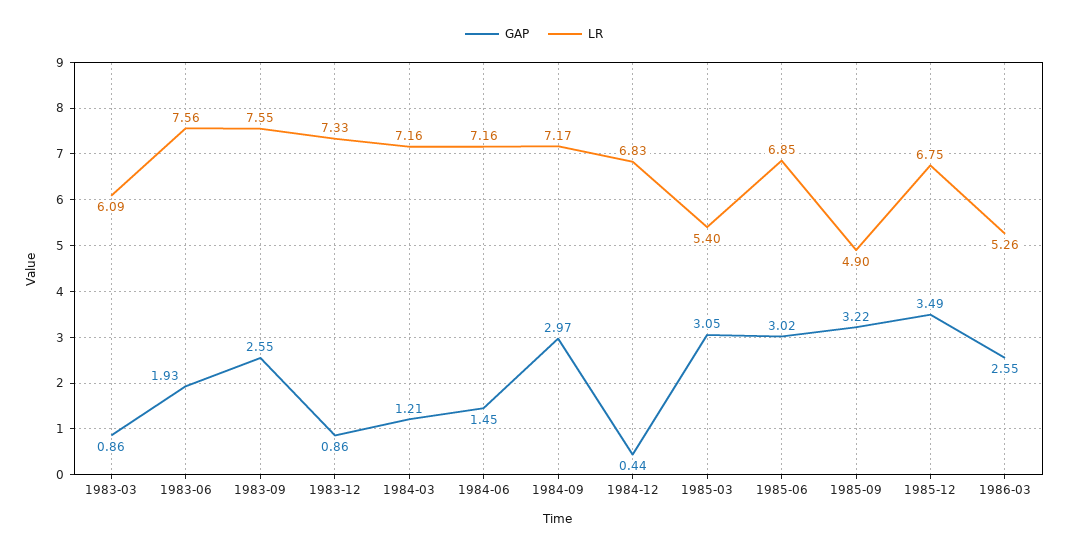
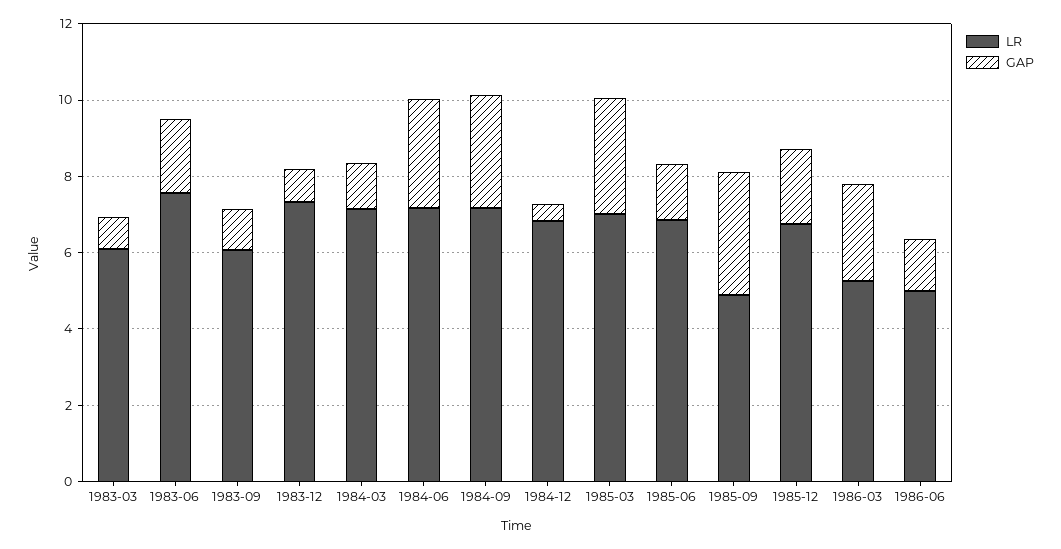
GAP, 1983-09: 2.55 -> 1
LR, 1983-09: 7.55 -> 6
GAP, 1984-06: 1.45 -> 3
LR, 1985-03: 5.4 -> 7
GAP, 1985-06: 3.02 -> 1.5
GAP, 1985-12: 3.49 -> 2
LR, 1986-06: none -> 5
GAP, 1986-06: none -> 1.5

